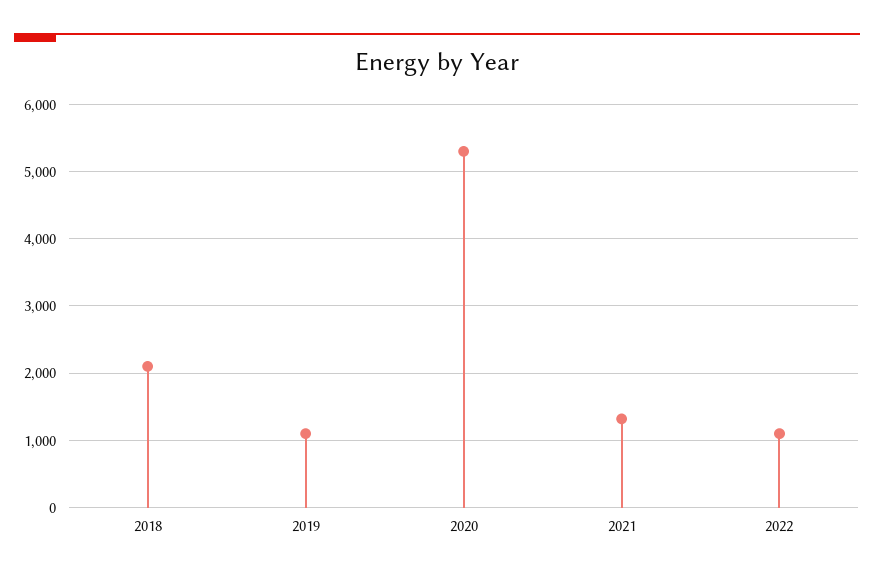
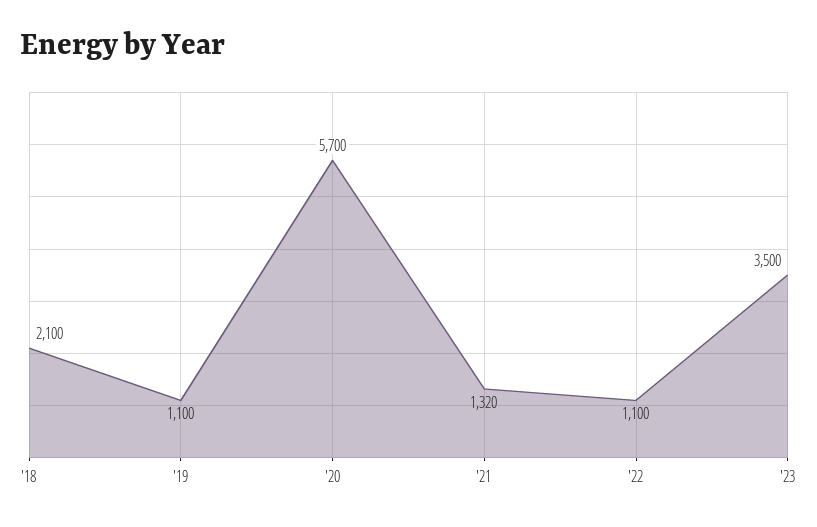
2020: 5300 -> 5700
'23: none -> 3500

